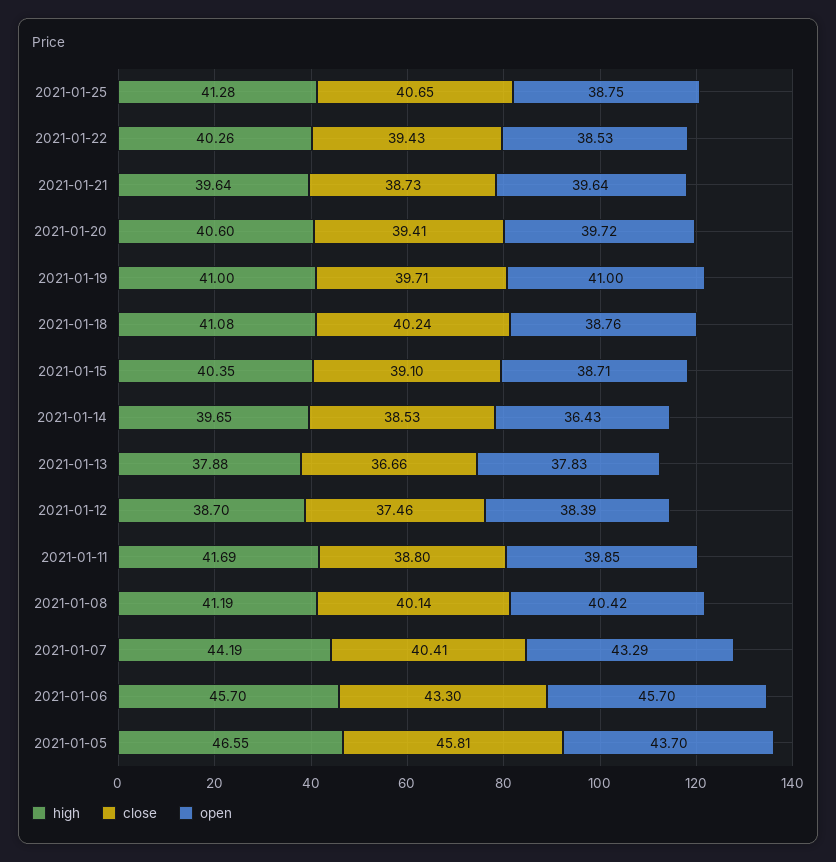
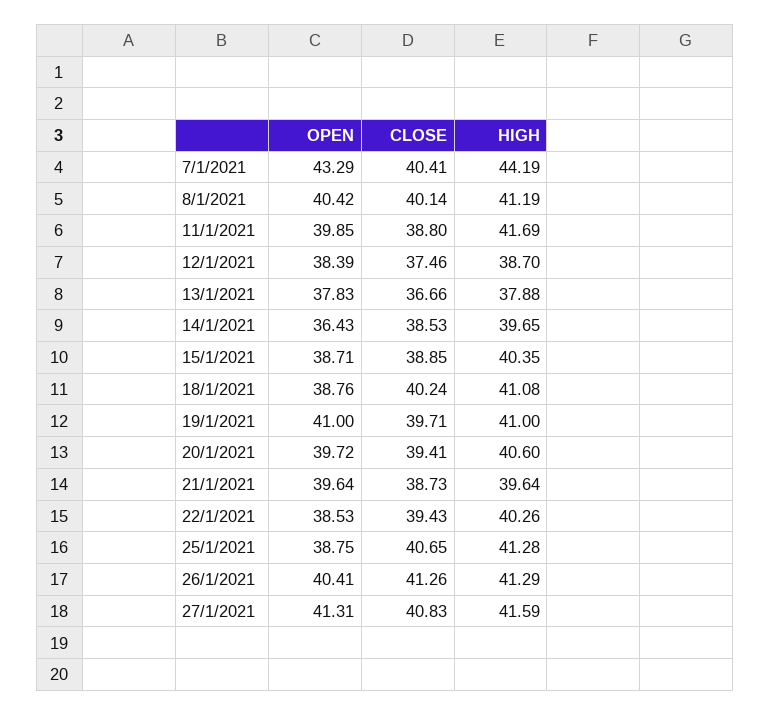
close, 2021-01-15: 39.1 -> 38.85
high, 2021-01-06: 45.7 -> none
close, 2021-01-06: 43.3 -> none
open, 2021-01-06: 45.7 -> none
high, 2021-01-05: 46.55 -> none
close, 2021-01-05: 45.81 -> none
open, 2021-01-05: 43.7 -> none
open, 26/1/2021: none -> 40.41
close, 26/1/2021: none -> 41.26
high, 26/1/2021: none -> 41.29
open, 27/1/2021: none -> 41.31
close, 27/1/2021: none -> 40.83
high, 27/1/2021: none -> 41.59

